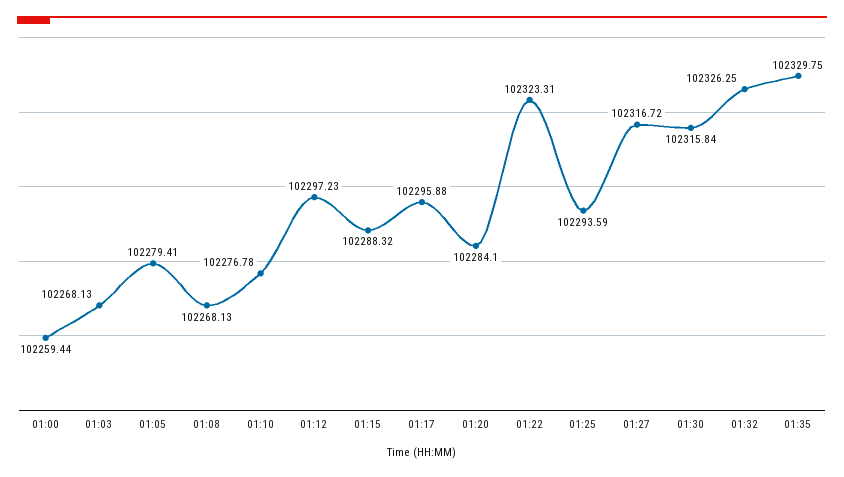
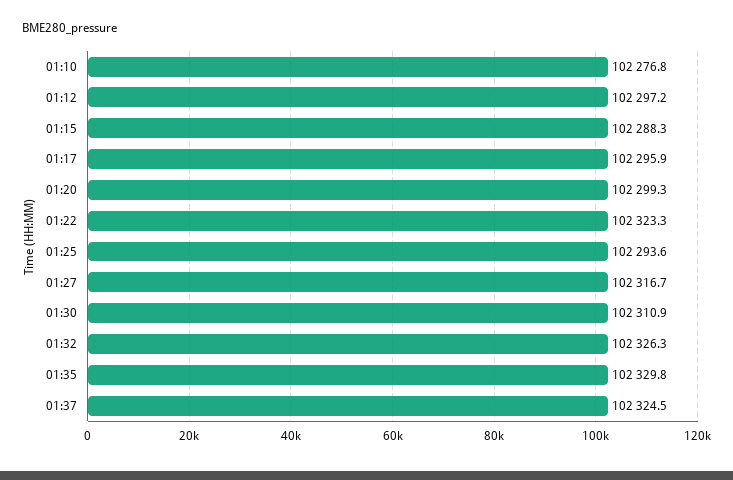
01:00: 102259.44 -> none
01:03: 102268.13 -> none
01:05: 102279.41 -> none
01:08: 102268.13 -> none
01:20: 102284.1 -> 102299.3
01:30: 102315.84 -> 102310.9
01:37: none -> 102324.5

